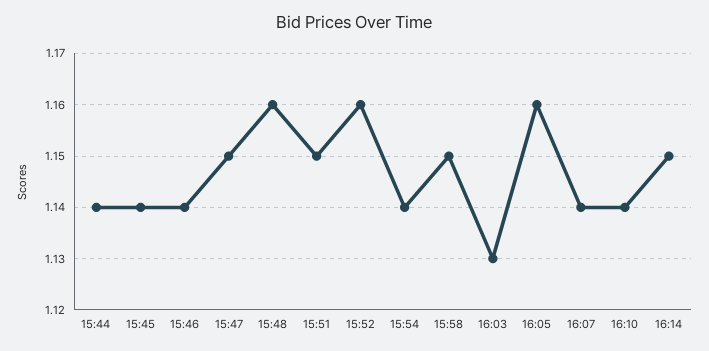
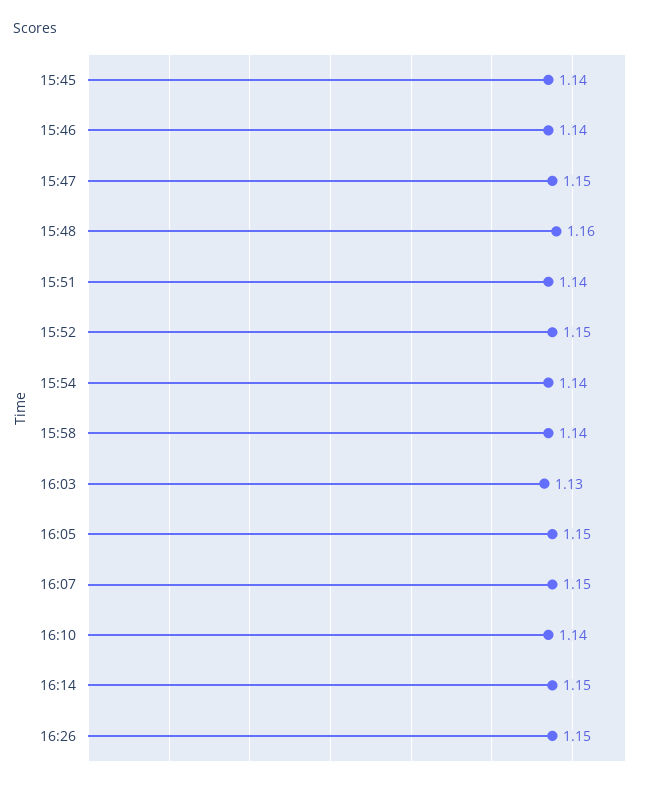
15:44: 1.14 -> none
15:51: 1.15 -> 1.14
15:52: 1.16 -> 1.15
15:58: 1.15 -> 1.14
16:05: 1.16 -> 1.15
16:07: 1.14 -> 1.15
16:26: none -> 1.15

